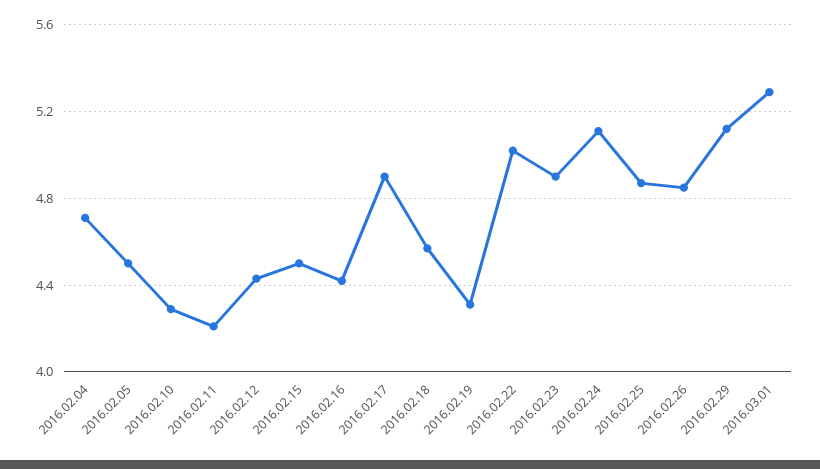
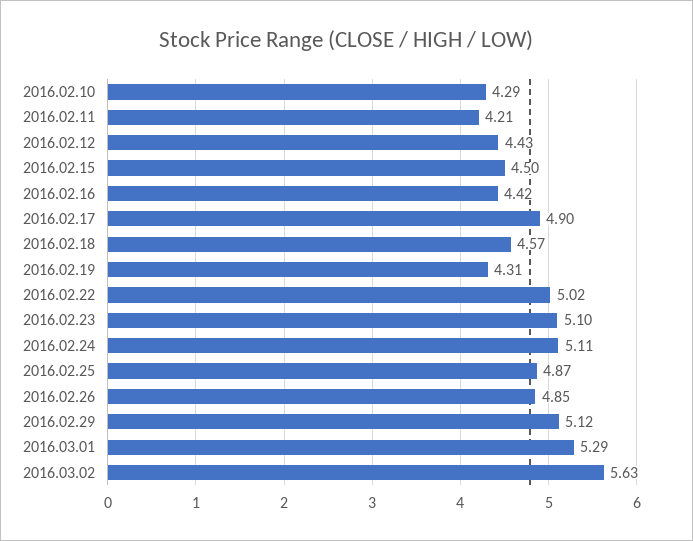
2016.02.04: 4.7 -> none
2016.02.05: 4.5 -> none
2016.02.23: 4.9 -> 5.1
2016.03.02: none -> 5.63

